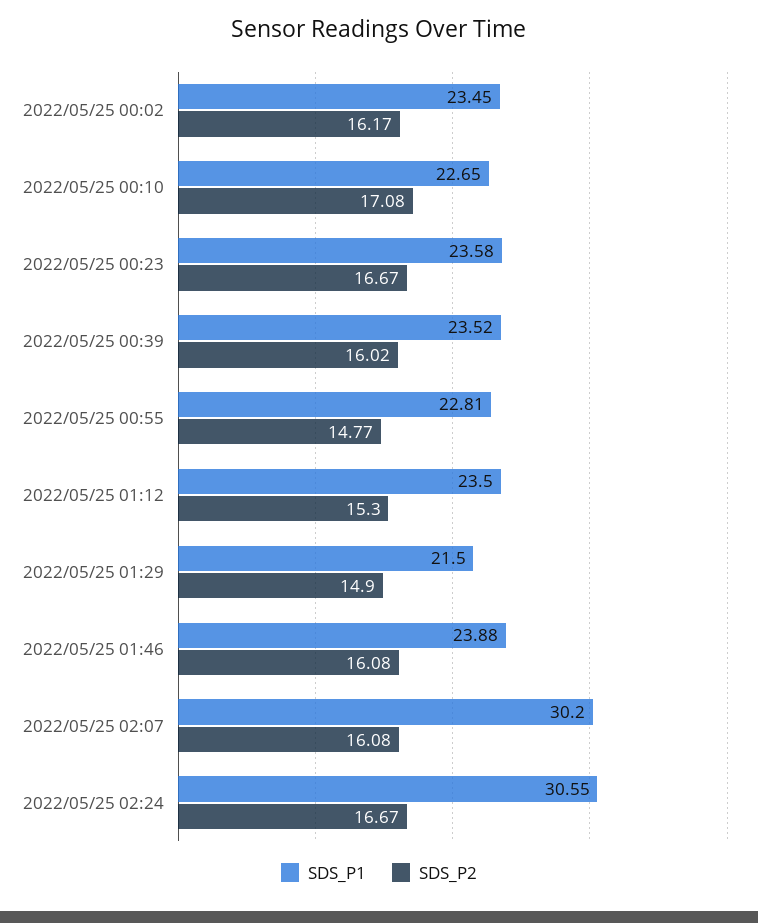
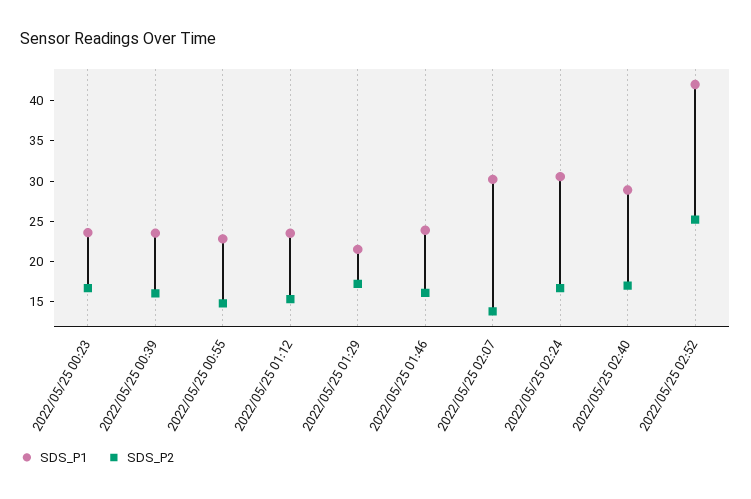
SDS_P1, 2022/05/25 00:02: 23.45 -> none
SDS_P2, 2022/05/25 00:02: 16.17 -> none
SDS_P1, 2022/05/25 00:10: 22.65 -> none
SDS_P2, 2022/05/25 00:10: 17.08 -> none
SDS_P2, 2022/05/25 01:29: 14.9 -> 17
SDS_P2, 2022/05/25 02:07: 16.08 -> 14
SDS_P1, 2022/05/25 02:40: none -> 29
SDS_P2, 2022/05/25 02:40: none -> 17
SDS_P1, 2022/05/25 02:52: none -> 42
SDS_P2, 2022/05/25 02:52: none -> 25

